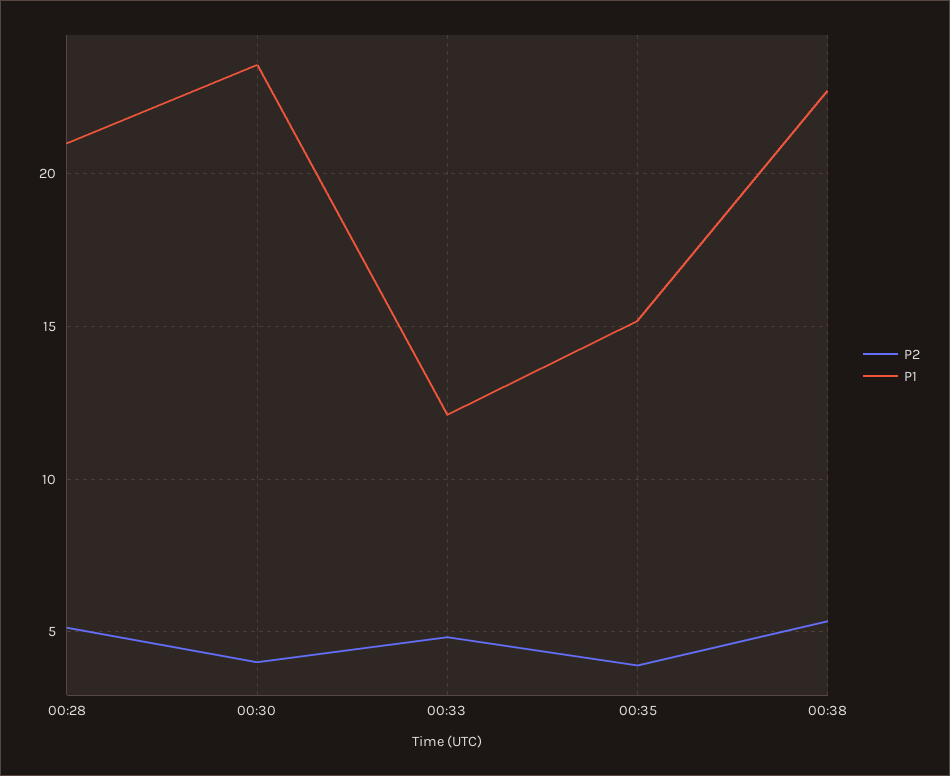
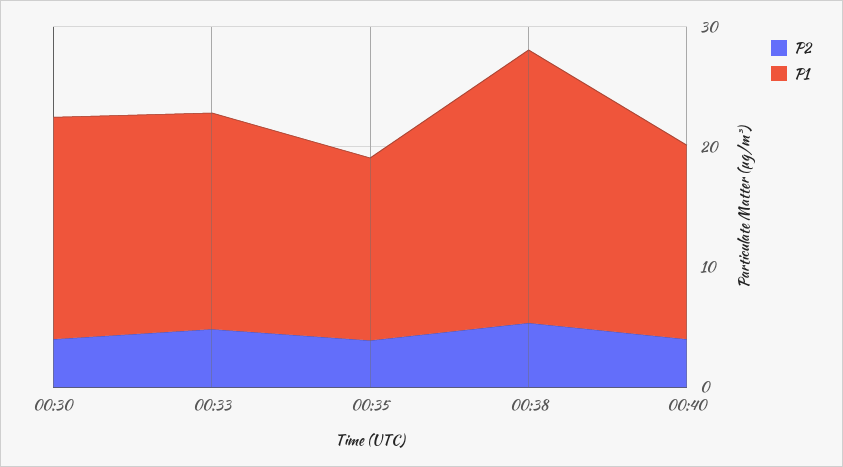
P2, 00:28: 5 -> none
P1, 00:28: 21 -> none
P1, 00:30: 23.5 -> 18
P1, 00:33: 12 -> 18
P2, 00:40: none -> 4
P1, 00:40: none -> 16

